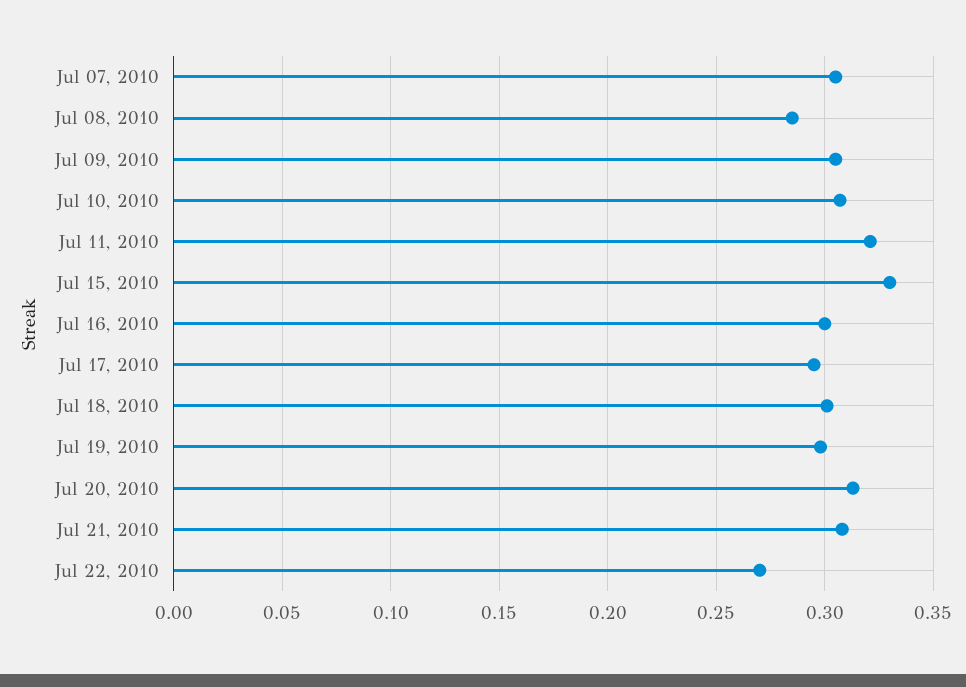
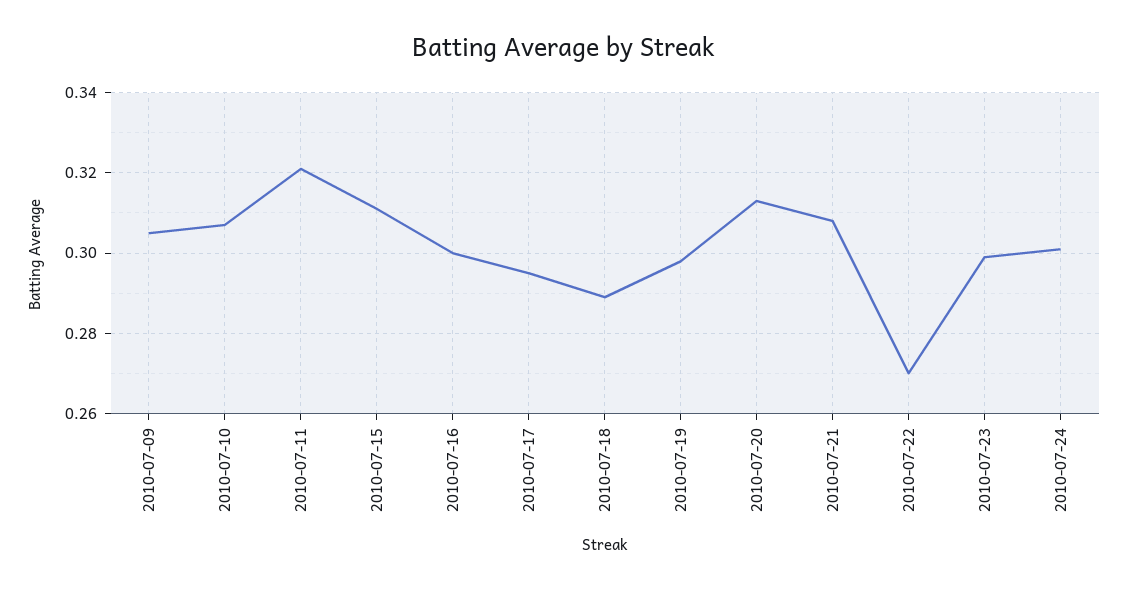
Jul 07, 2010: 0.305 -> none
Jul 08, 2010: 0.285 -> none
Jul 15, 2010: 0.33 -> 0.31
Jul 18, 2010: 0.3 -> 0.29
2010-07-23: none -> 0.3
2010-07-24: none -> 0.3

